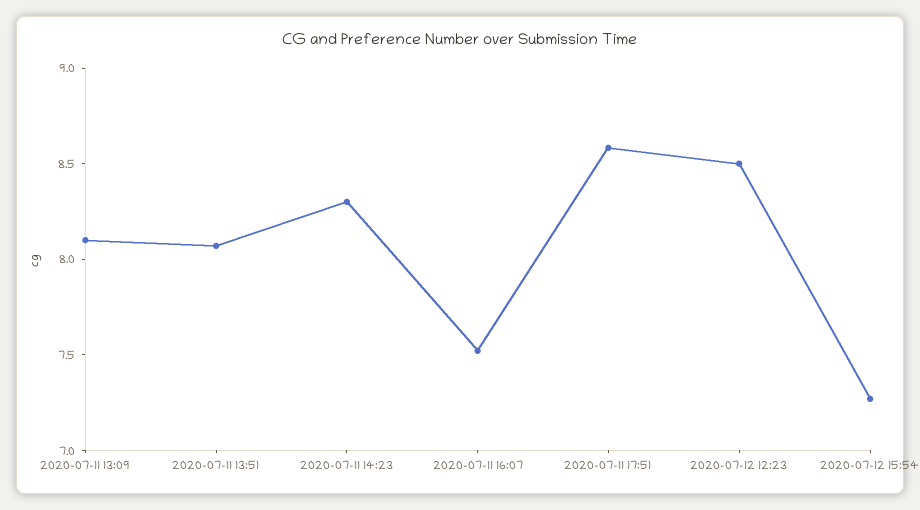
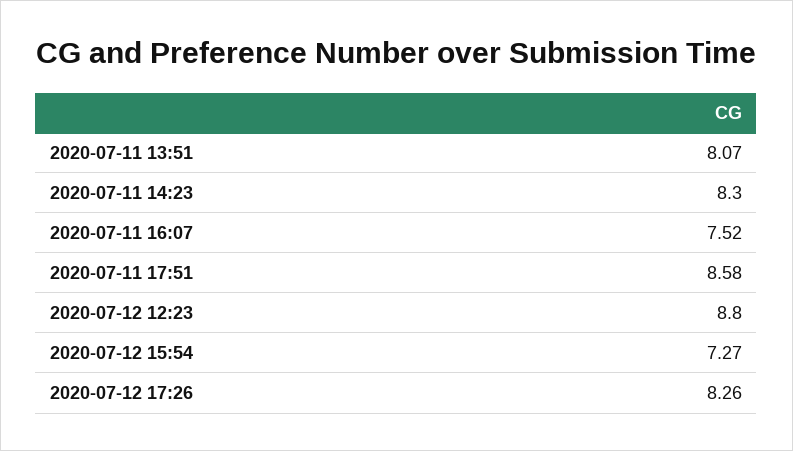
2020-07-11 13:09: 8.1 -> none
2020-07-12 12:23: 8.5 -> 8.8
2020-07-12 17:26: none -> 8.26

